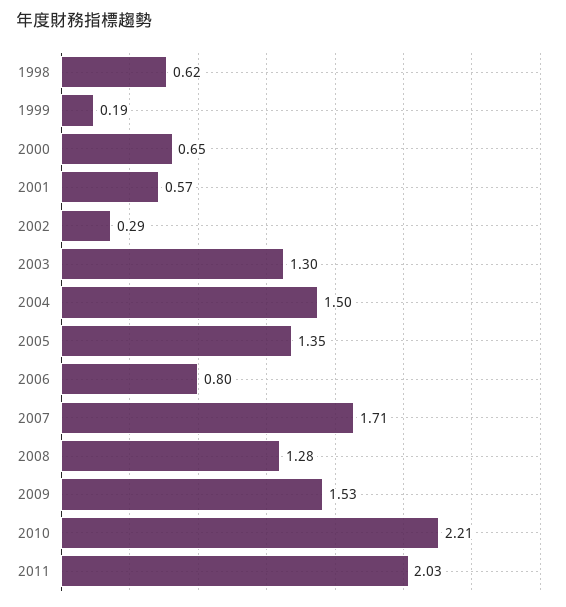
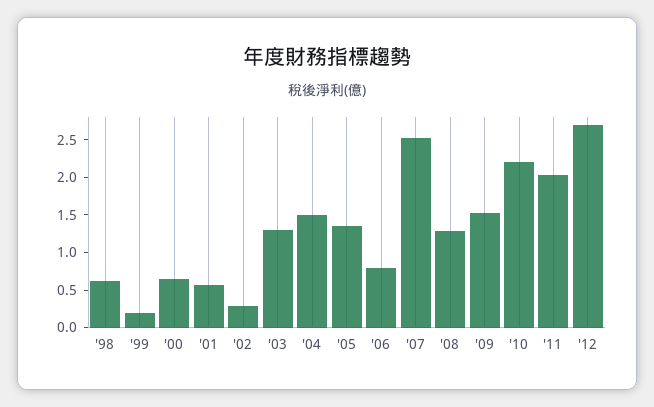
2007: 1.71 -> 2.5
'12: none -> 2.75

